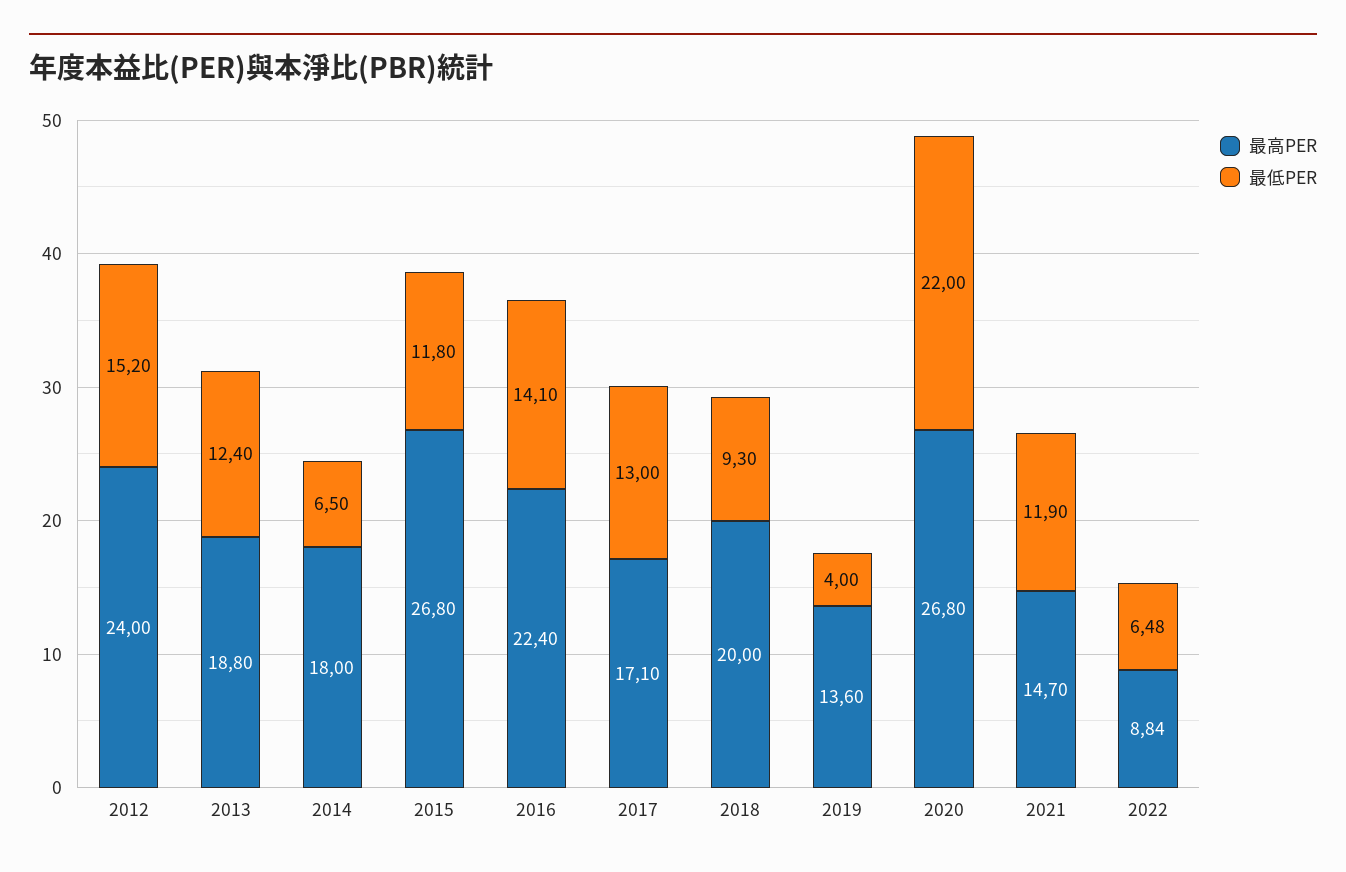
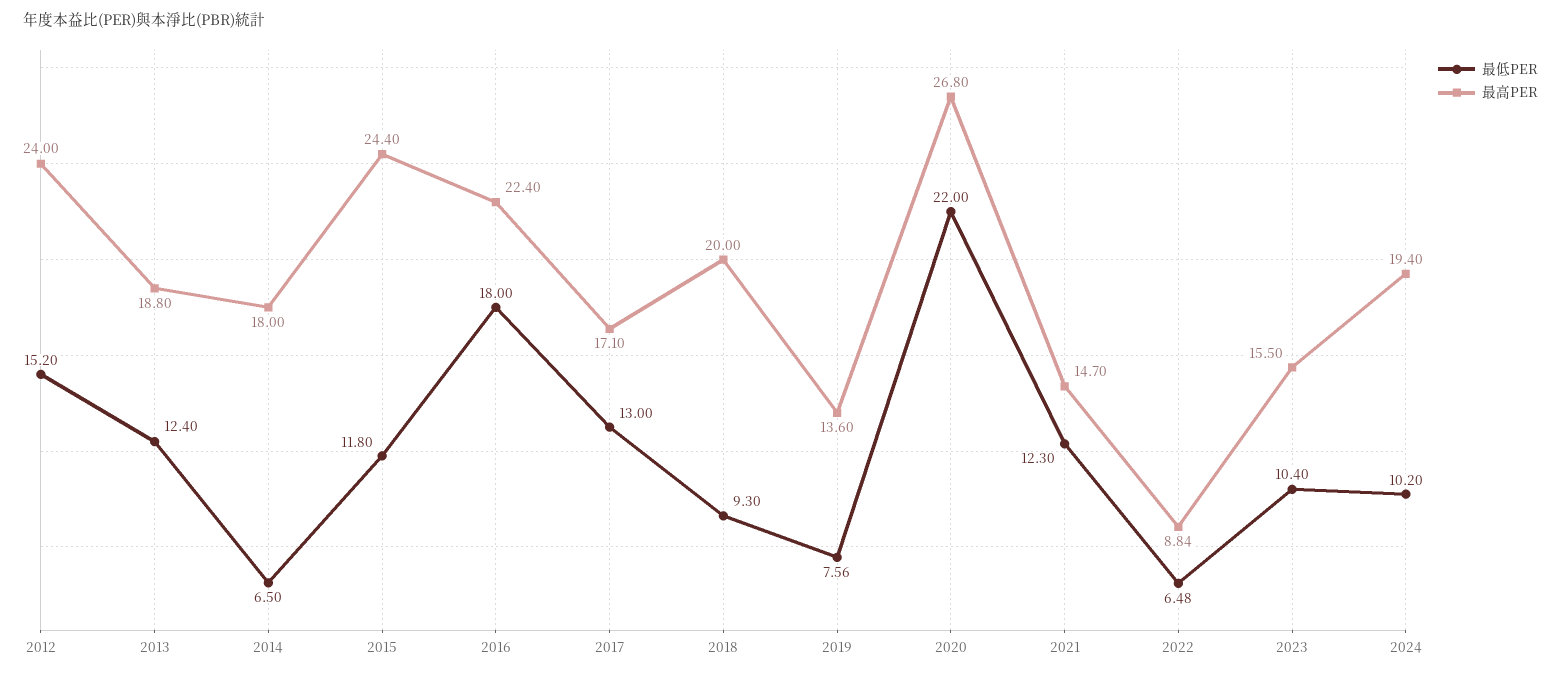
最高PER, 2015: 26.8 -> 24.4
最低PER, 2016: 14.1 -> 18
最低PER, 2019: 4 -> 7.56
最低PER, 2021: 11.9 -> 12.3
最低PER, 2023: none -> 10.4
最高PER, 2023: none -> 15.5
最低PER, 2024: none -> 10.2
最高PER, 2024: none -> 19.4

